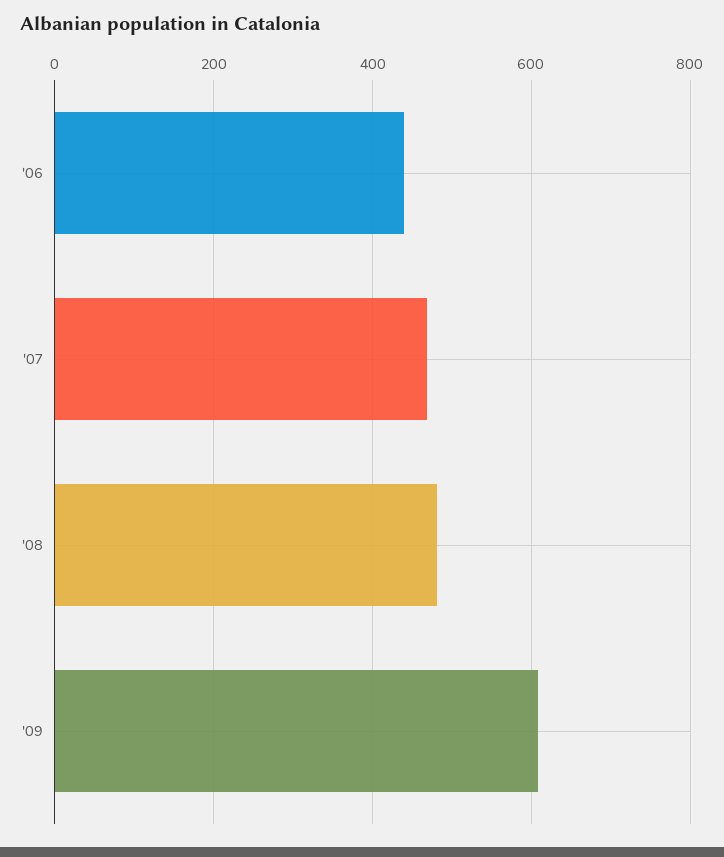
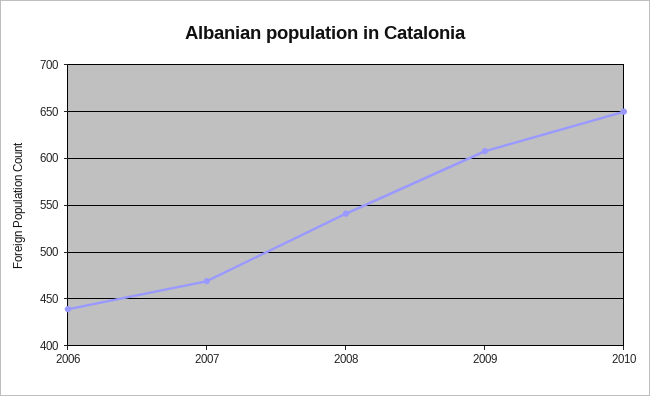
'08: 480 -> 540
2010: none -> 650

